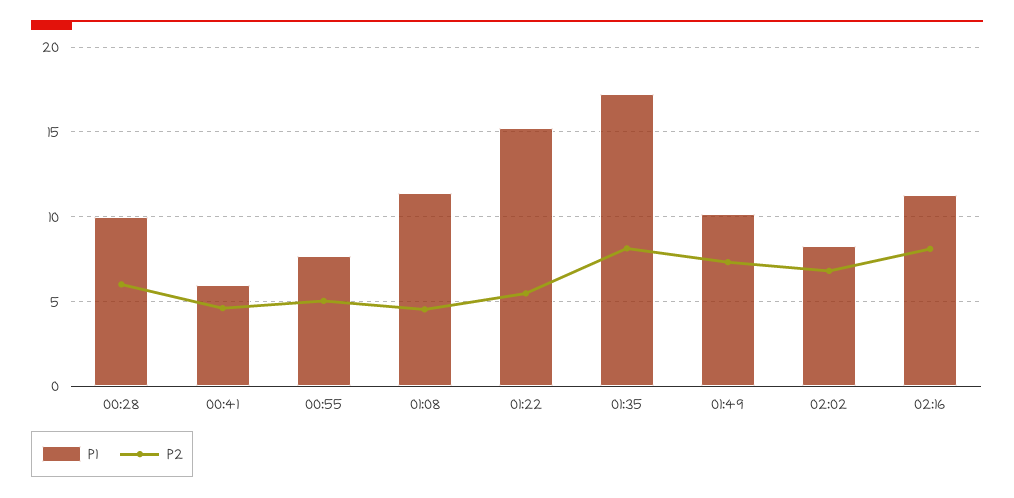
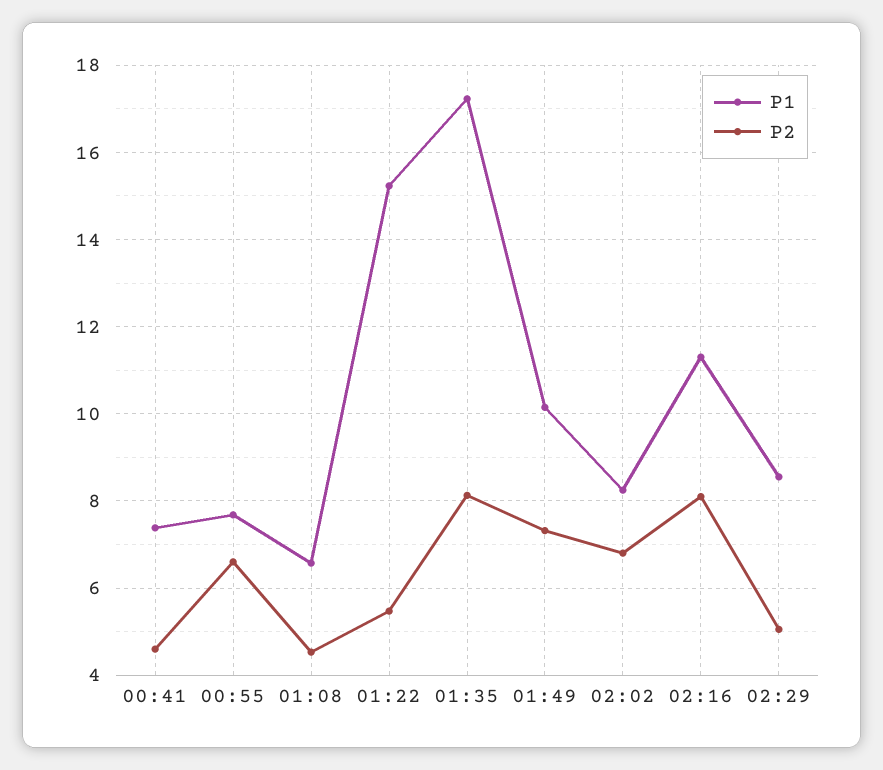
P1, 00:28: 10 -> none
P2, 00:28: 6 -> none
P1, 00:41: 6 -> 7.4
P2, 00:55: 5 -> 6.6
P1, 01:08: 11.5 -> 6.6
P1, 02:29: none -> 8.6
P2, 02:29: none -> 5

